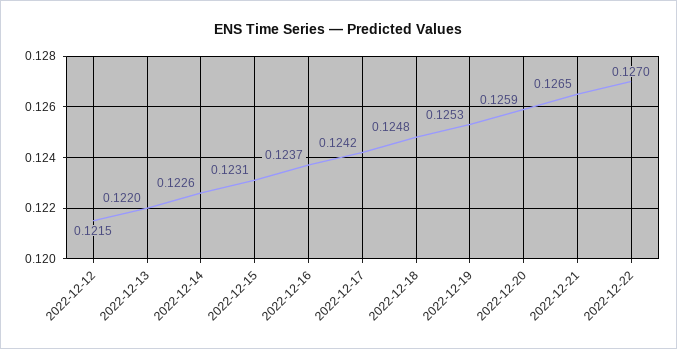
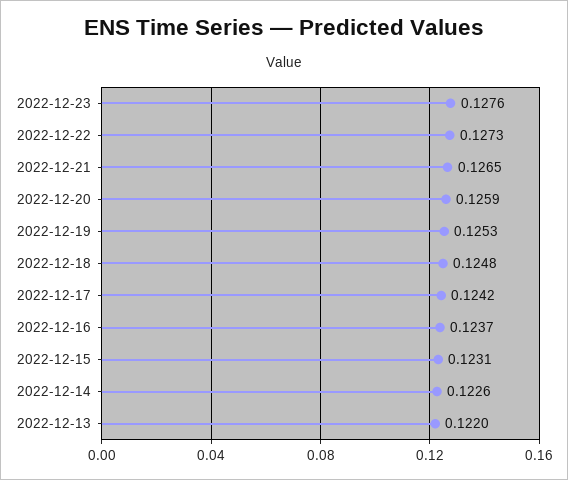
2022-12-12: 0.1215 -> none
2022-12-22: 0.127 -> 0.1273
2022-12-23: none -> 0.1276

